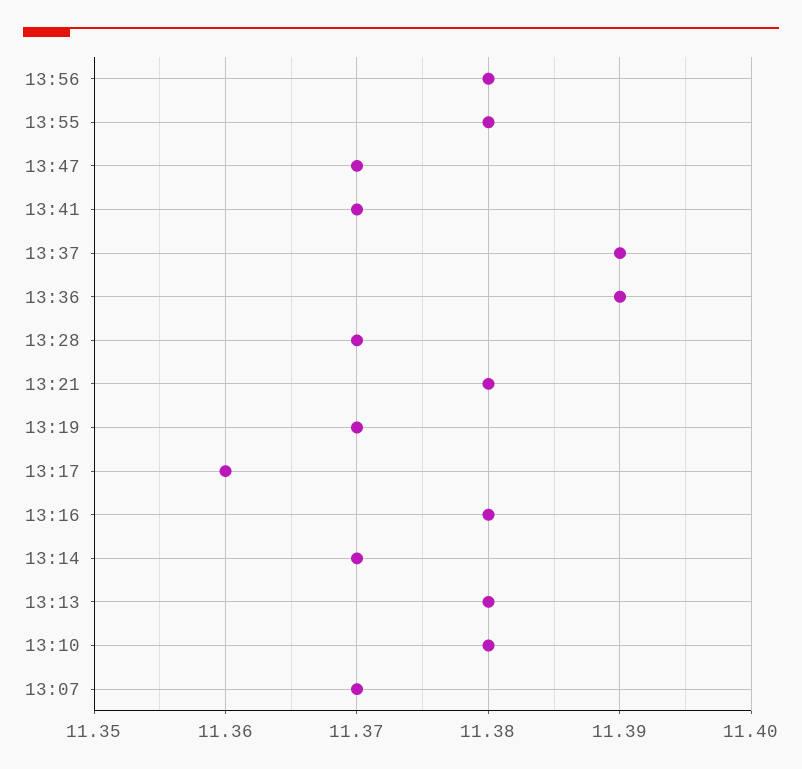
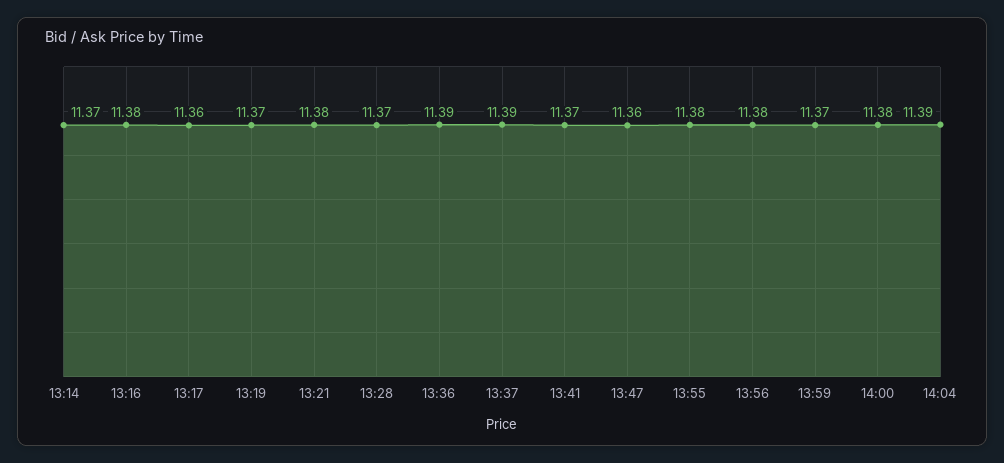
13:47: 11.37 -> 11.36
13:13: 11.38 -> none
13:10: 11.38 -> none
13:07: 11.37 -> none
13:59: none -> 11.37
14:00: none -> 11.38
14:04: none -> 11.39

